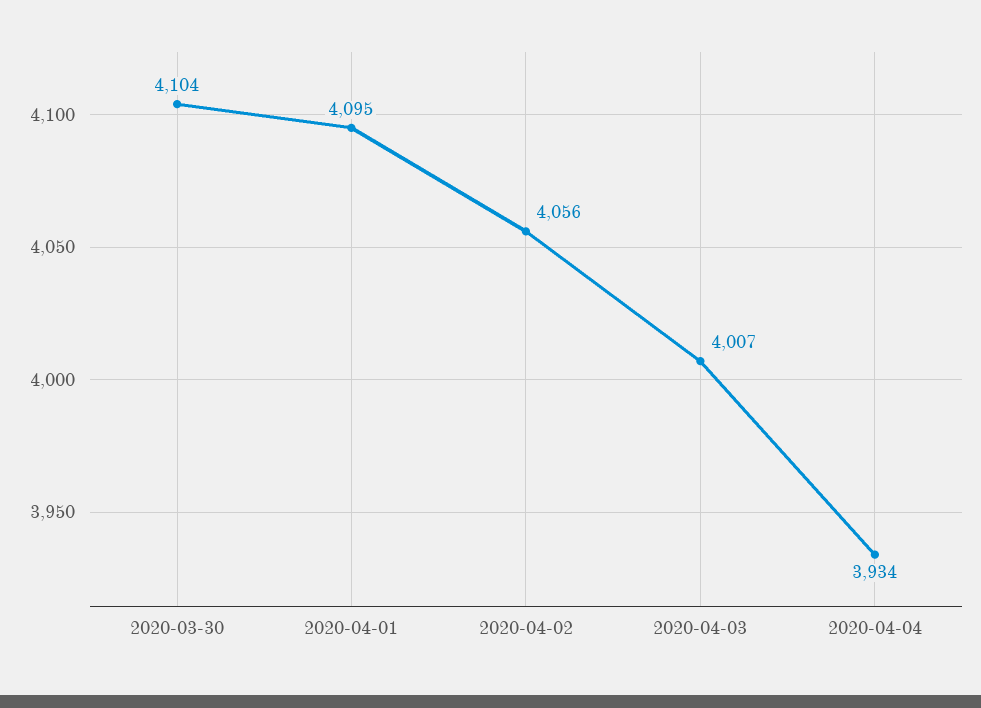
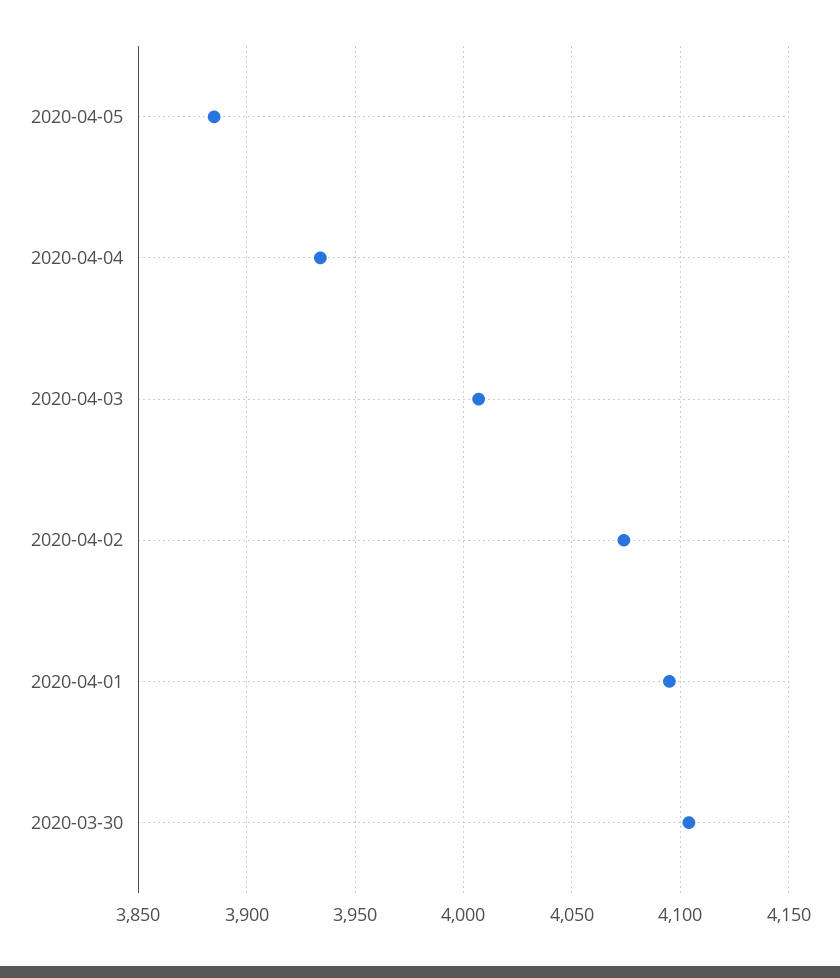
2020-04-02: 4056 -> 4075
2020-04-05: none -> 3885

